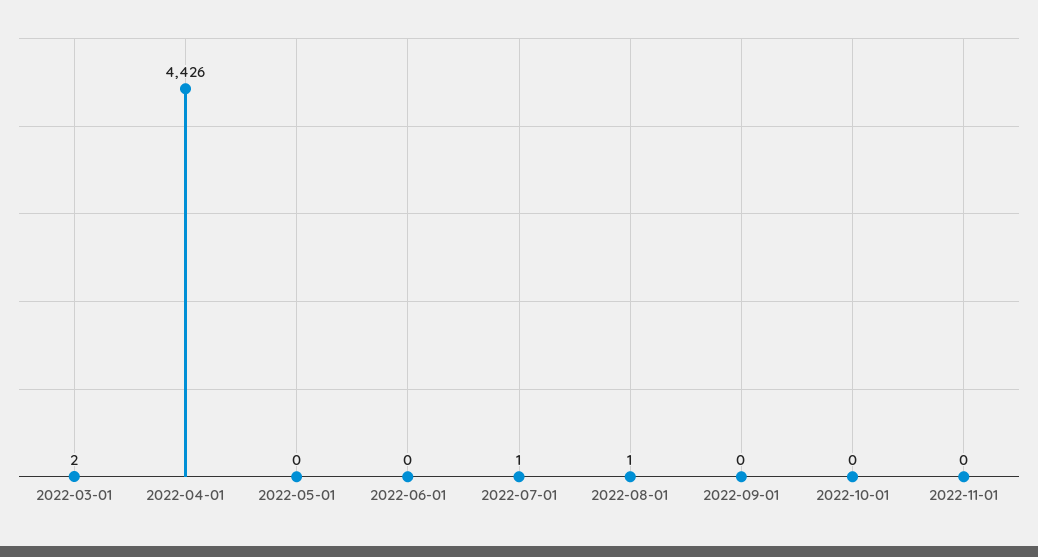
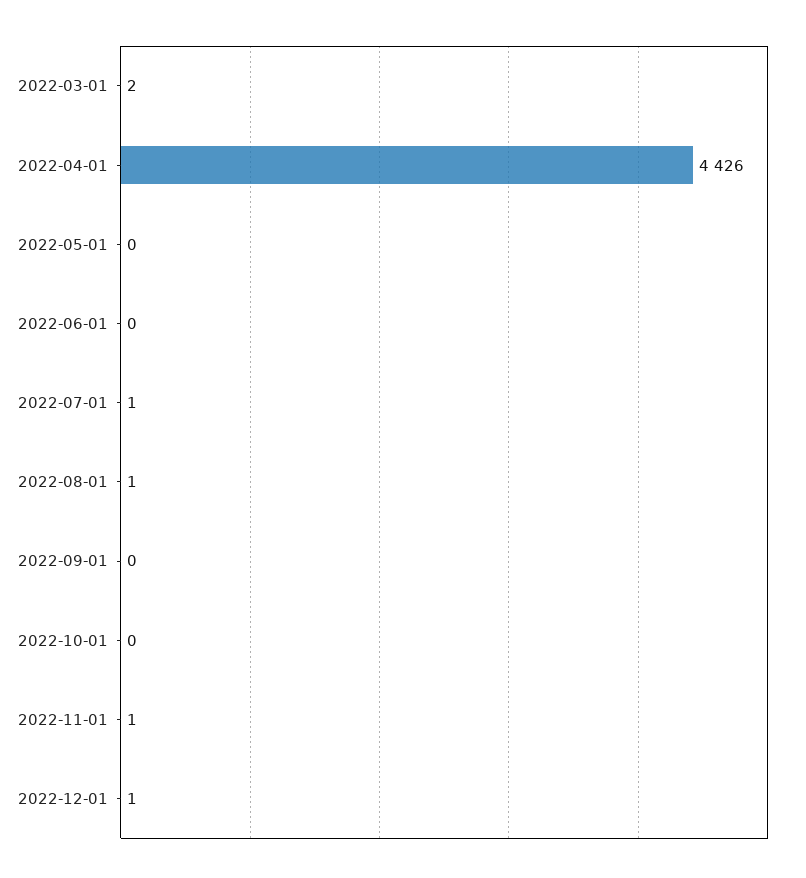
2022-11-01: 0 -> 1
2022-12-01: none -> 1

